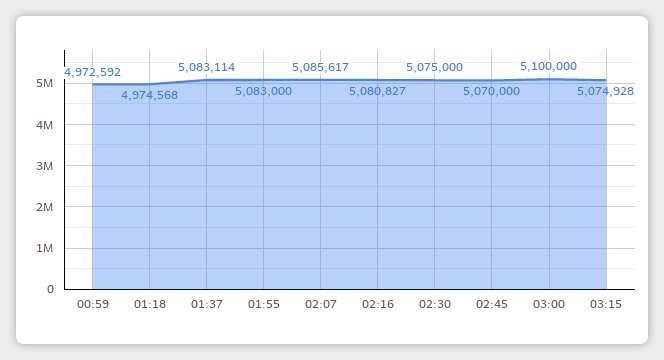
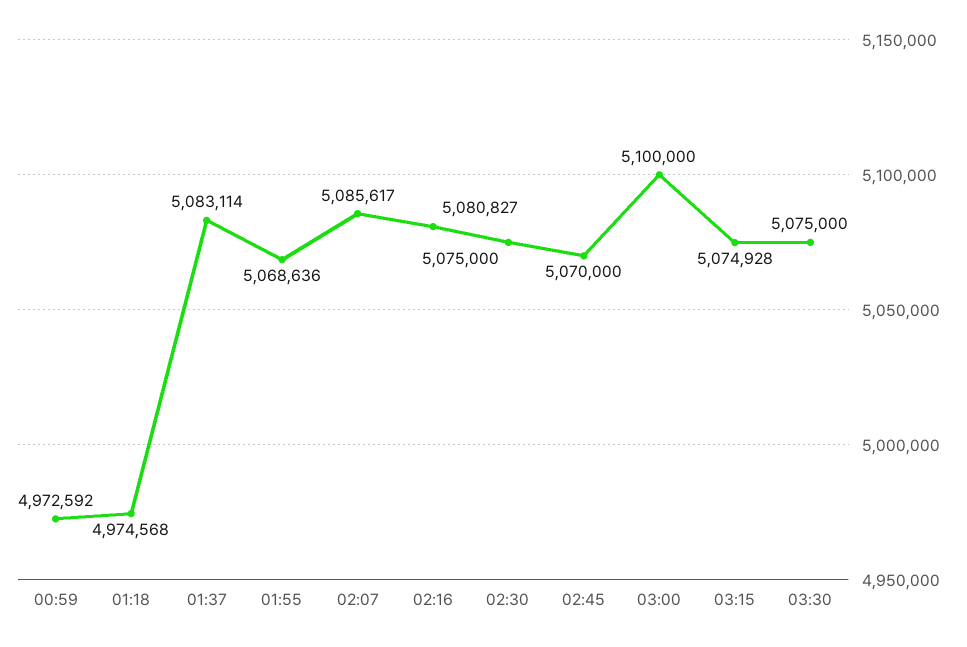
01:55: 5083000 -> 5068636
03:30: none -> 5075000

